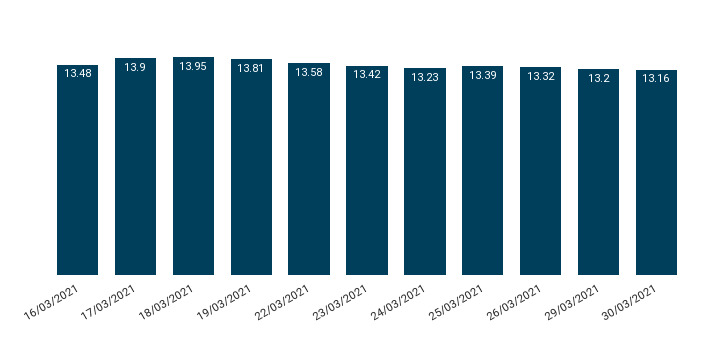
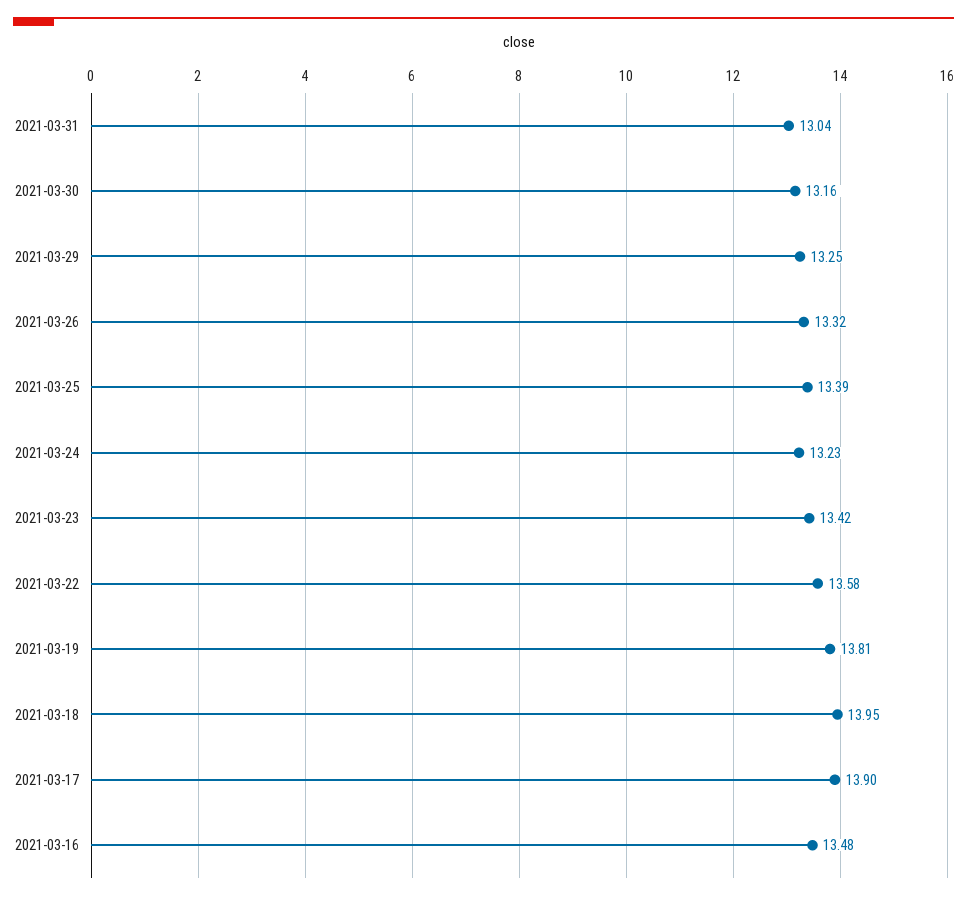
29/03/2021: 13.2 -> 13.25
2021-03-31: none -> 13.04

